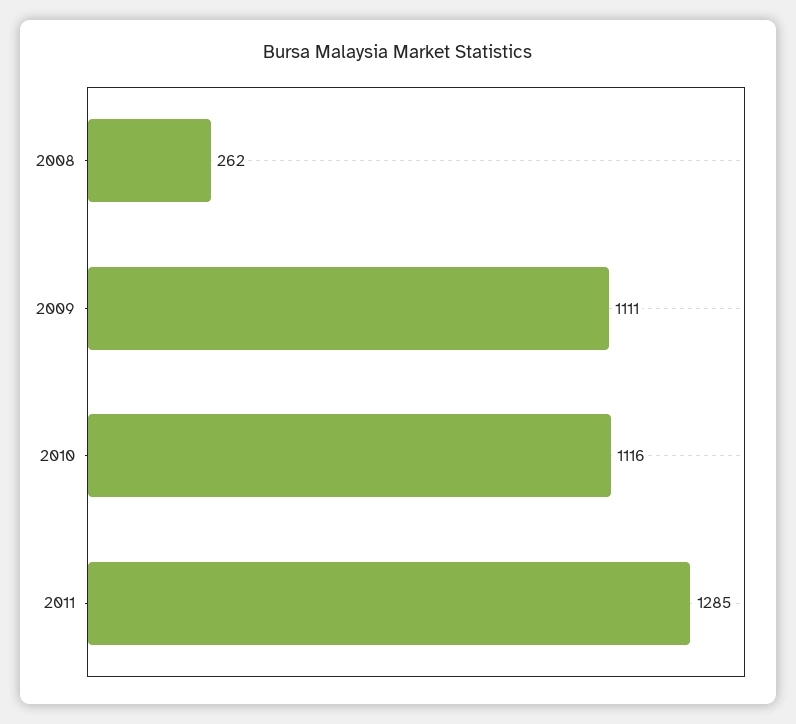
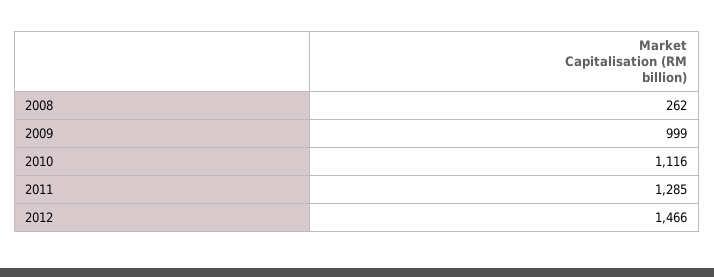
2009: 1111 -> 999
2012: none -> 1466

